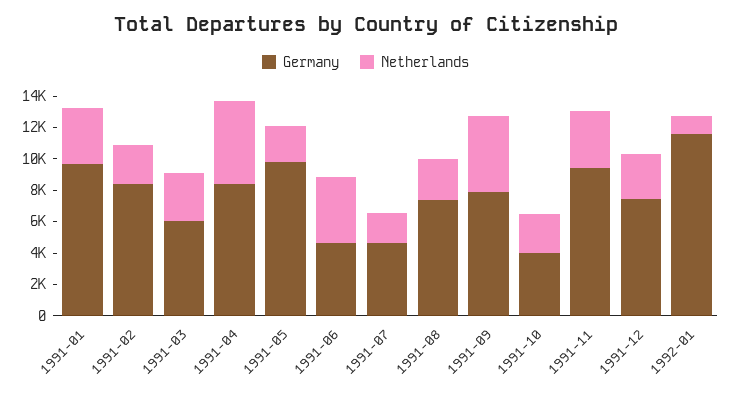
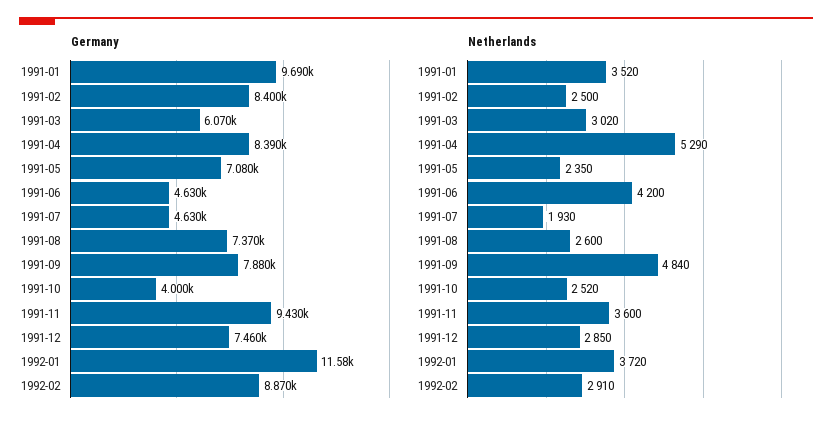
Germany, 1991-05: 10000 -> 7080
Netherlands, 1992-01: 1000 -> 3720
Germany, 1992-02: none -> 8870
Netherlands, 1992-02: none -> 2910

